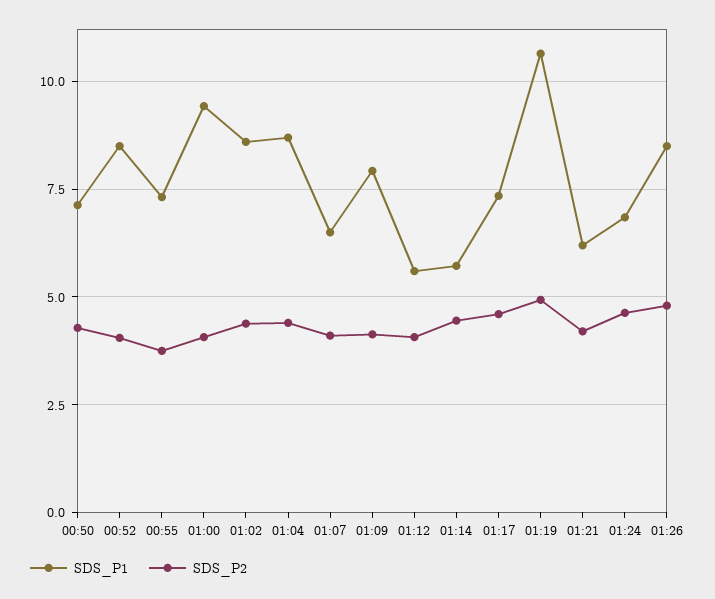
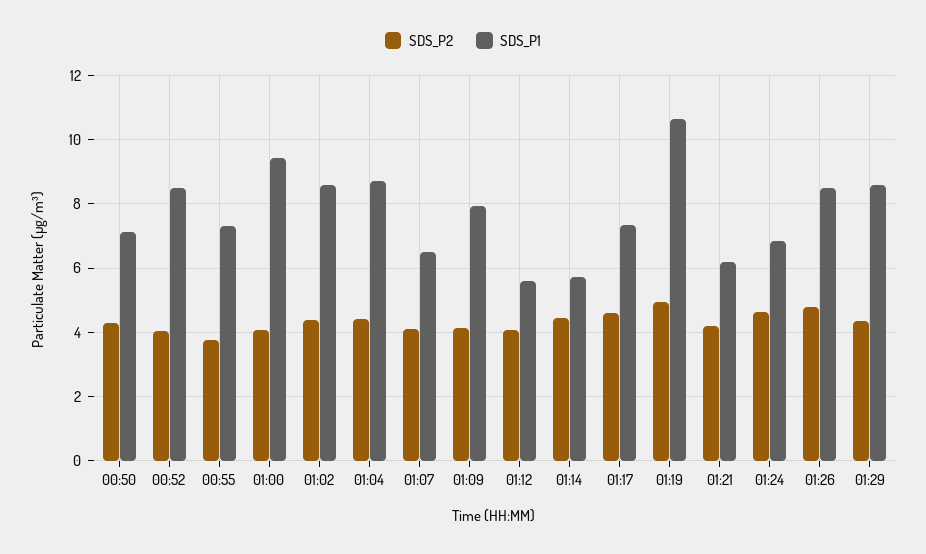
SDS_P2, 01:29: none -> 4.4
SDS_P1, 01:29: none -> 8.6

